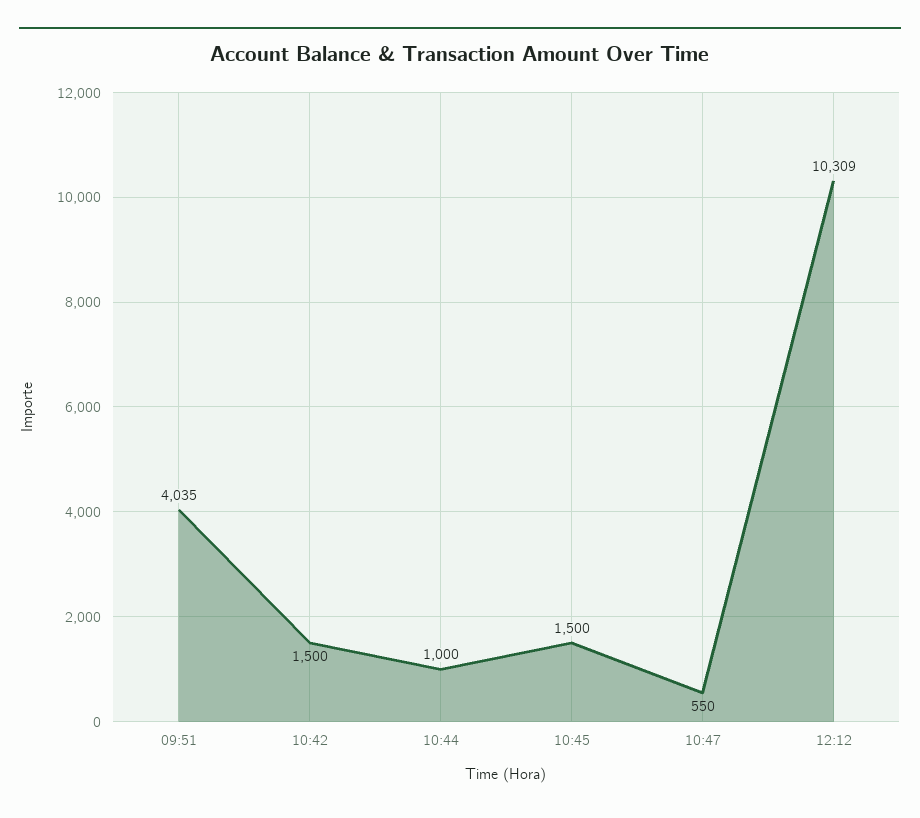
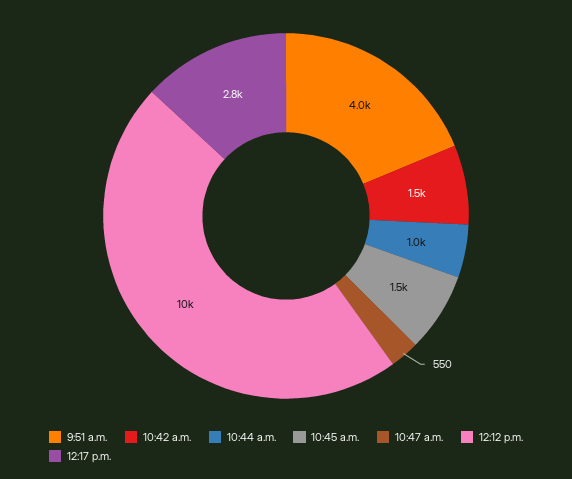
12:17 p.m.: none -> 2800

